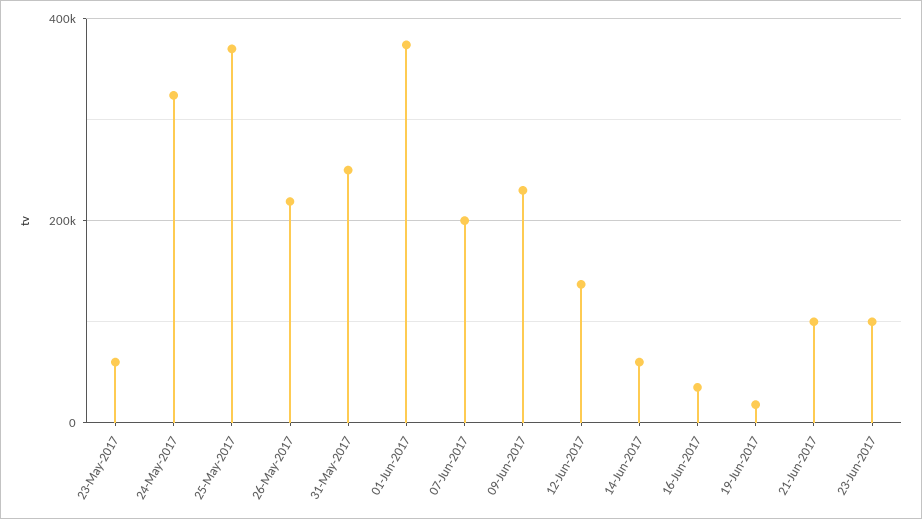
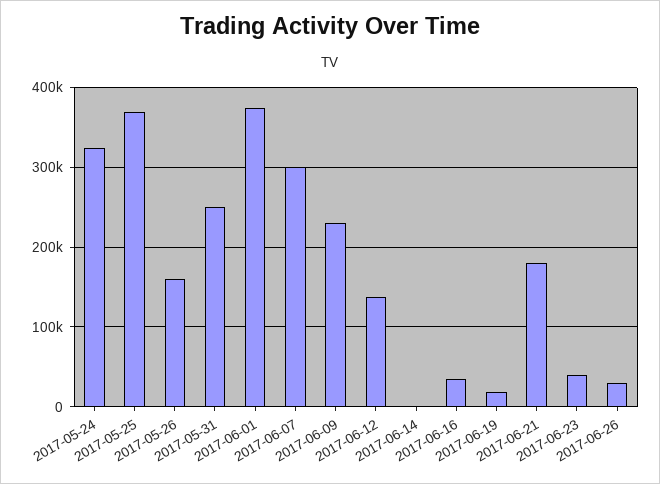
23-May-2017: 60000 -> none
26-May-2017: 220000 -> 160000
07-Jun-2017: 200000 -> 300000
14-Jun-2017: 60000 -> 0
21-Jun-2017: 100000 -> 180000
23-Jun-2017: 100000 -> 40000
2017-06-26: none -> 30000

